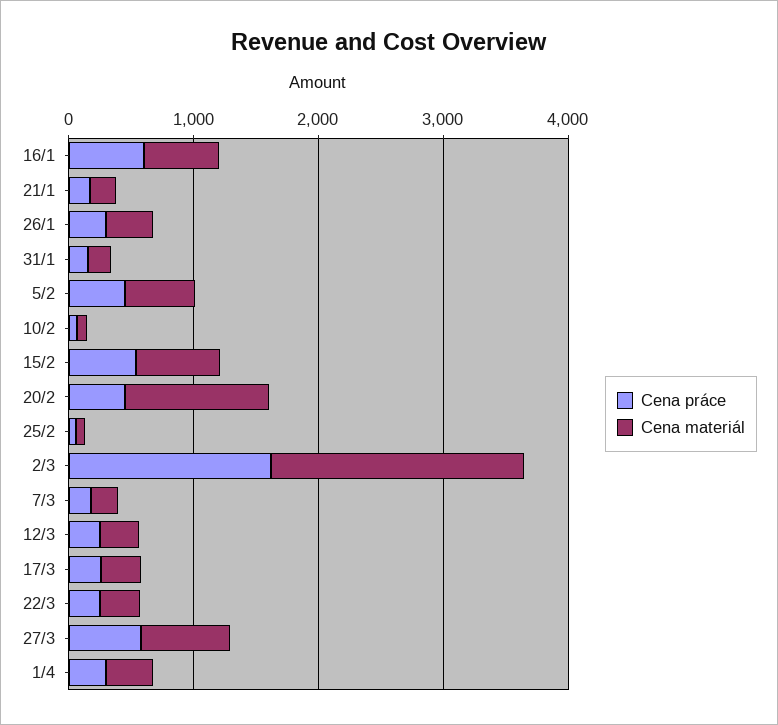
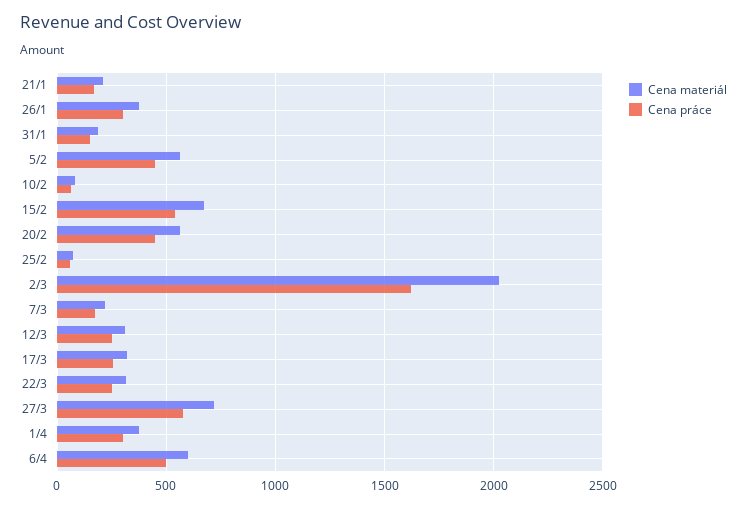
Cena práce, 16/1: 600 -> none
Cena materiál, 16/1: 600 -> none
Cena materiál, 20/2: 1200 -> 550
Cena materiál, 6/4: none -> 600
Cena práce, 6/4: none -> 500

